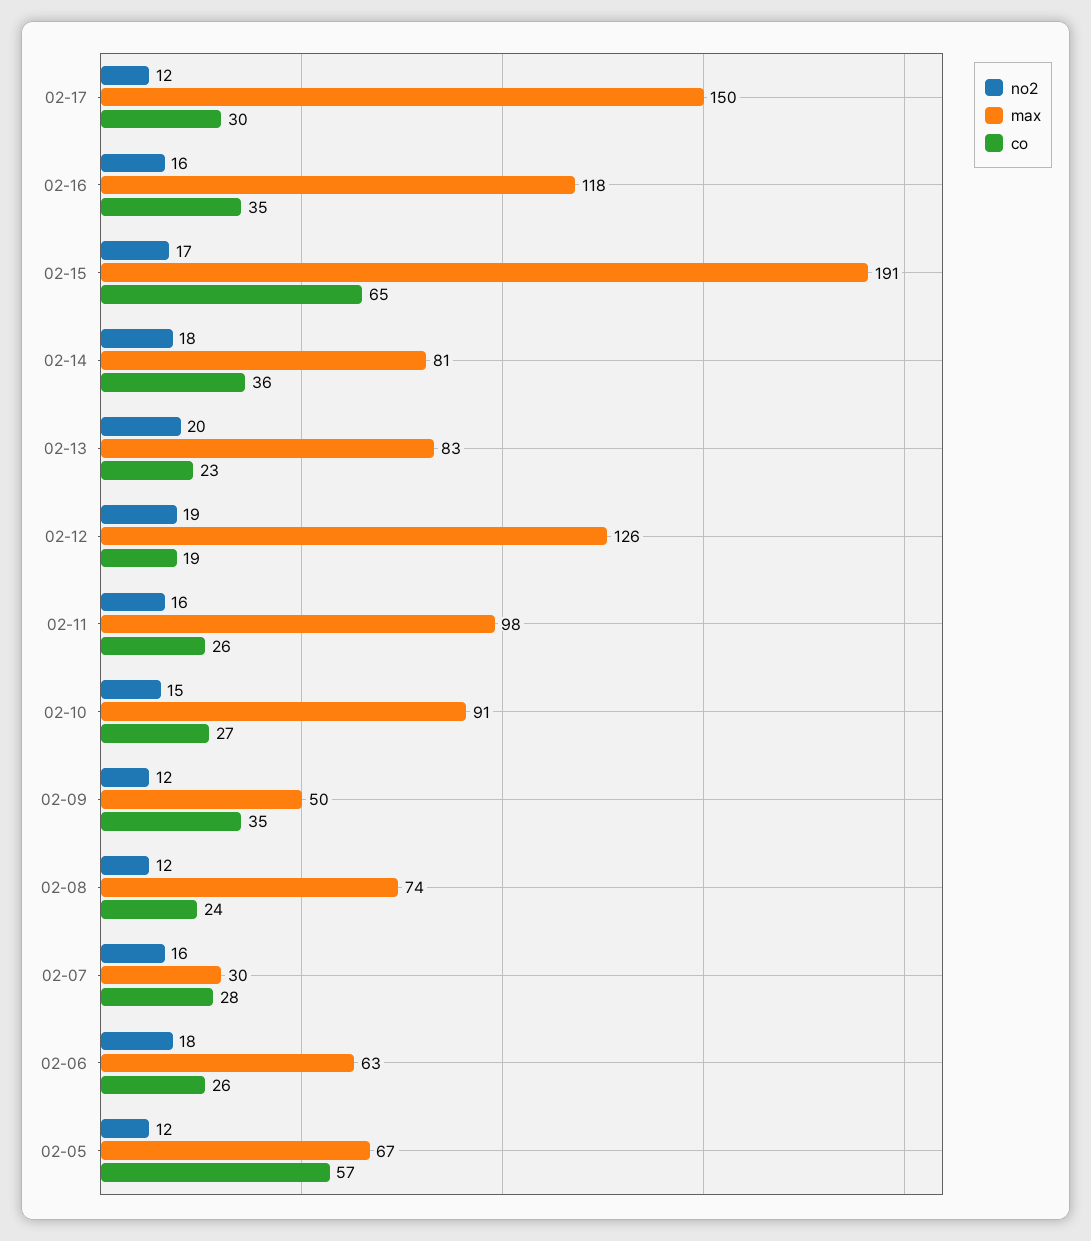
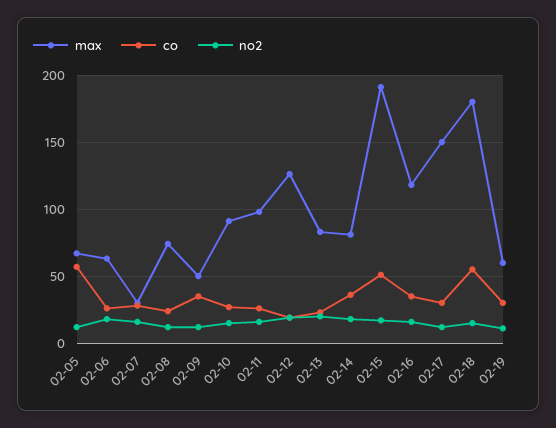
co, 02-15: 65 -> 50
max, 02-18: none -> 180
co, 02-18: none -> 55
no2, 02-18: none -> 15
max, 02-19: none -> 60
co, 02-19: none -> 30
no2, 02-19: none -> 10

